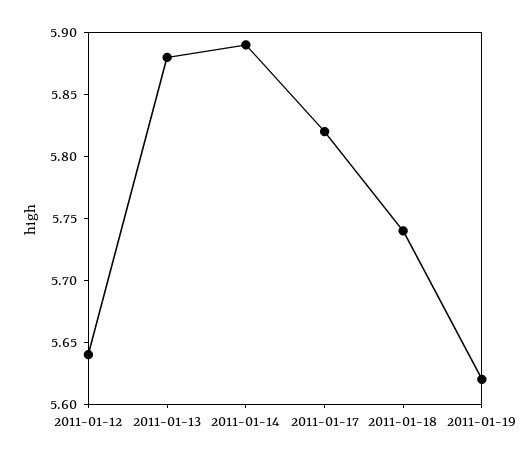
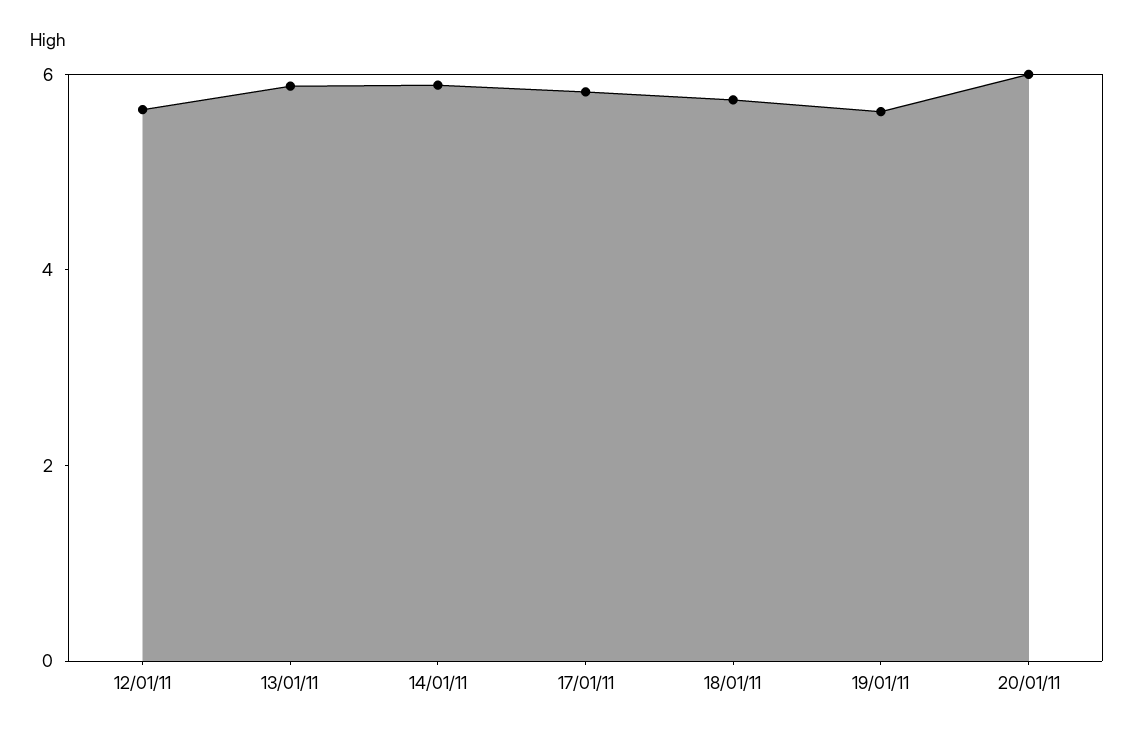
20/01/11: none -> 6

